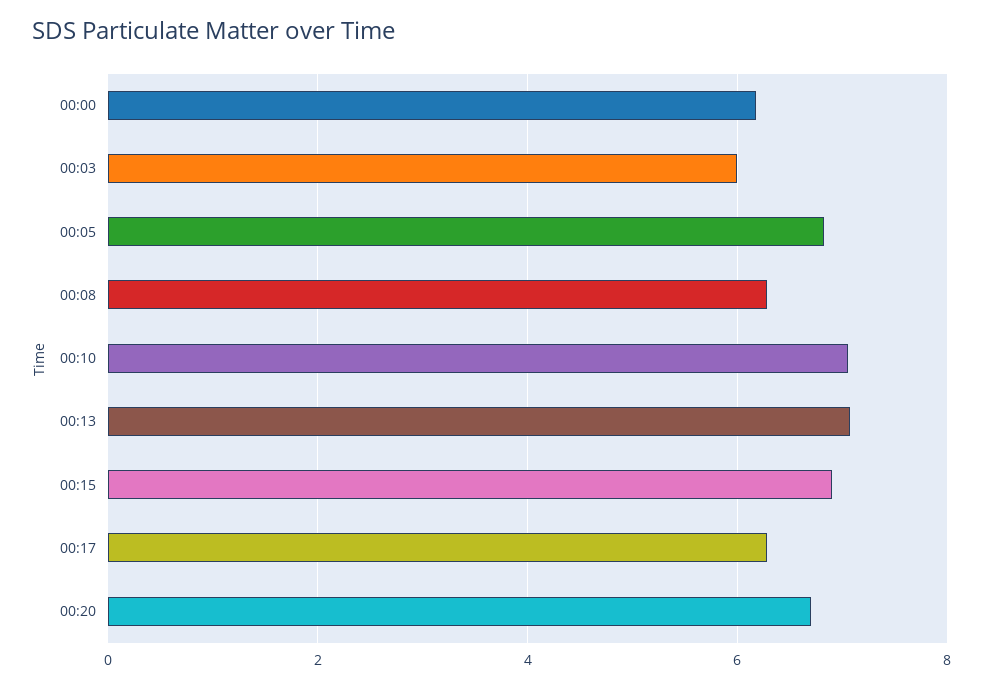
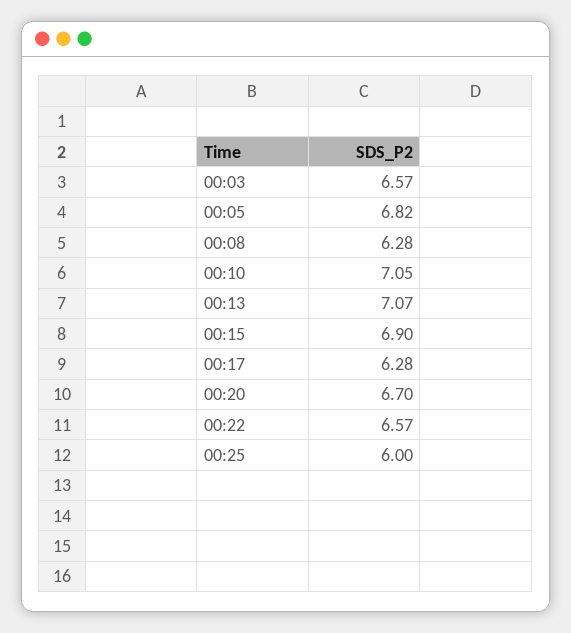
00:00: 6.2 -> none
00:03: 6 -> 6.57
00:22: none -> 6.57
00:25: none -> 6

